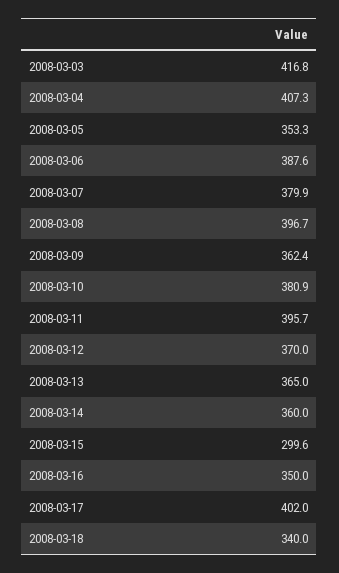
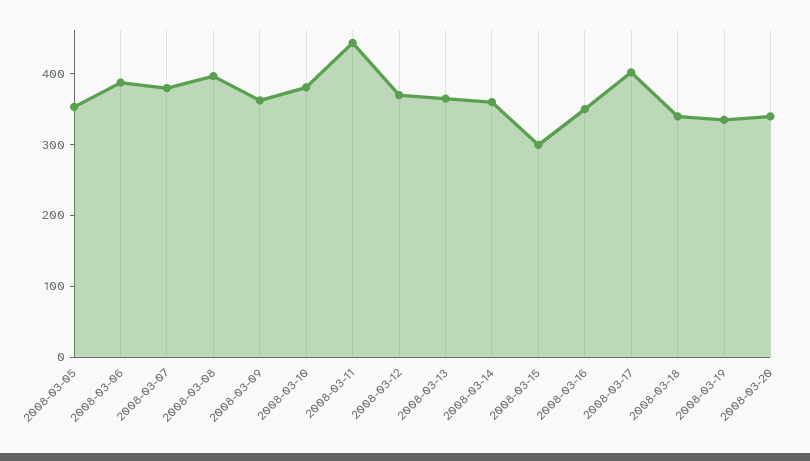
2008-03-03: 416.8 -> none
2008-03-04: 407.3 -> none
2008-03-11: 395.7 -> 440
2008-03-19: none -> 340
2008-03-20: none -> 340

